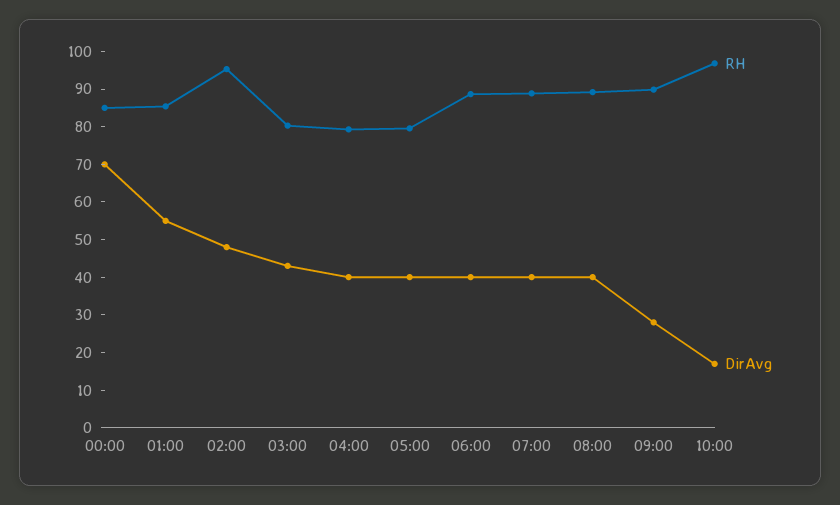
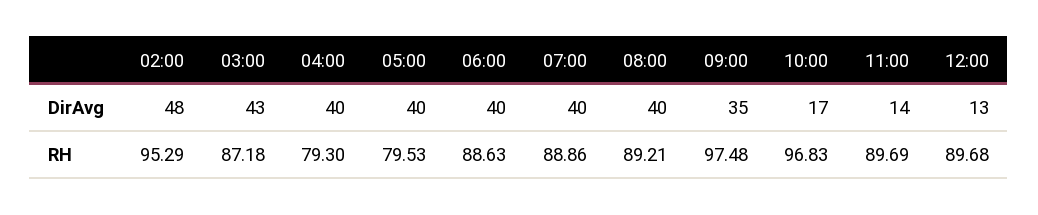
RH, 00:00: 85 -> none
DirAvg, 00:00: 70 -> none
RH, 01:00: 85 -> none
DirAvg, 01:00: 55 -> none
RH, 03:00: 80 -> 87.18
RH, 09:00: 90 -> 97.48
DirAvg, 09:00: 27.5 -> 35
DirAvg, 11:00: none -> 14
DirAvg, 12:00: none -> 13
RH, 11:00: none -> 89.69
RH, 12:00: none -> 89.68

